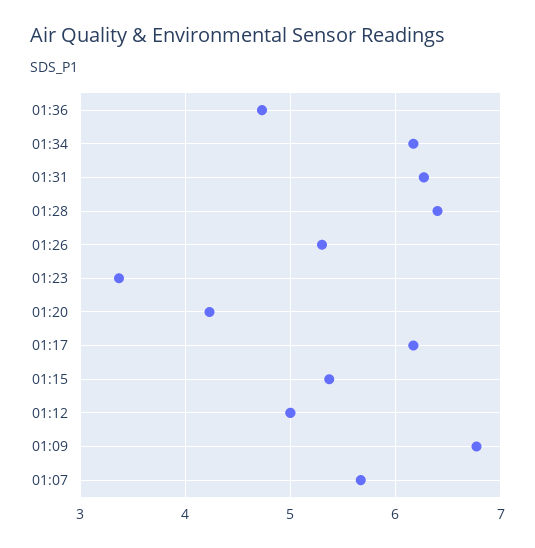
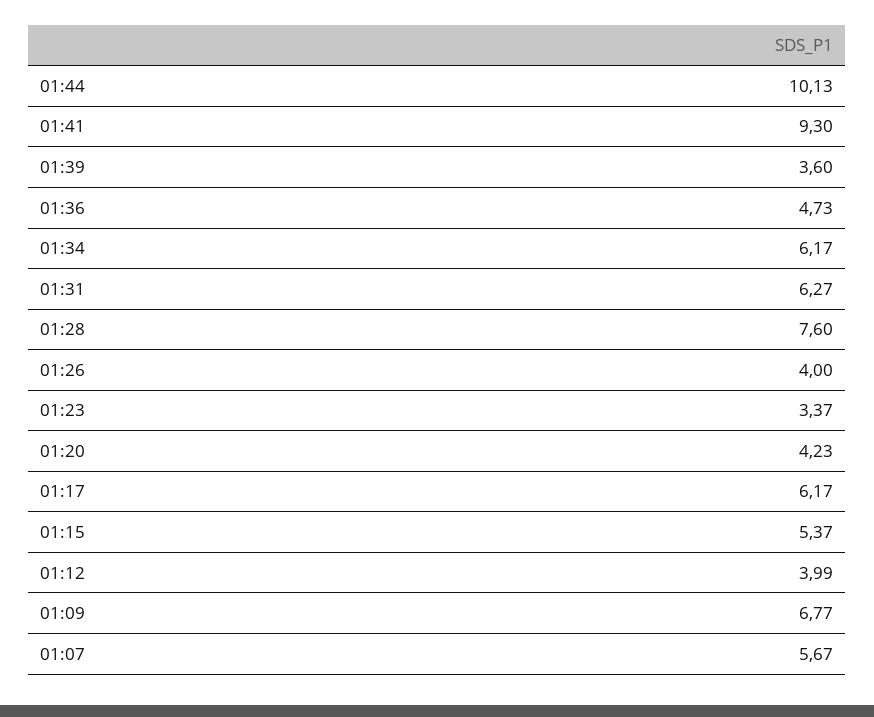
01:28: 6.4 -> 7.6
01:26: 5.3 -> 4
01:12: 5 -> 3.99
01:44: none -> 10.13
01:41: none -> 9.3
01:39: none -> 3.6

